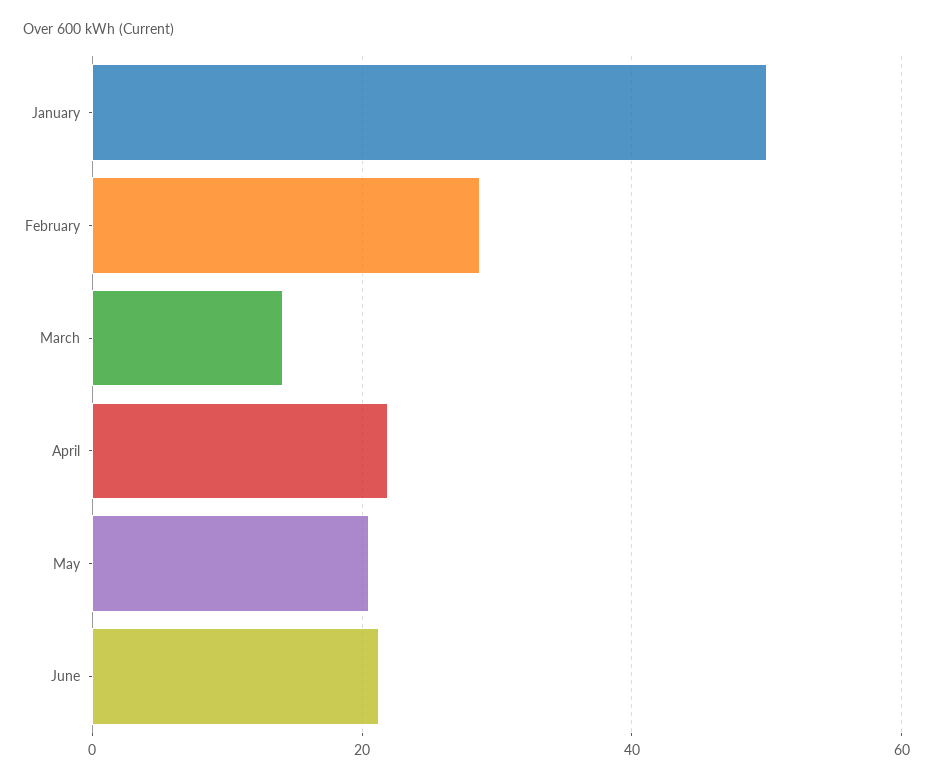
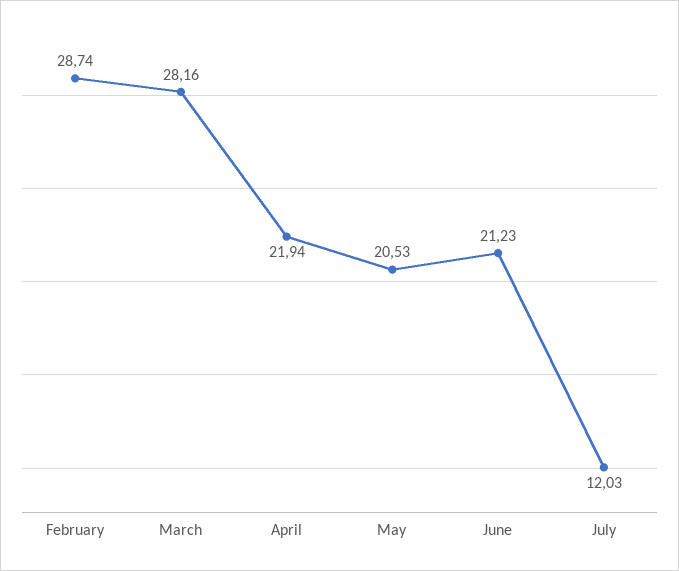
January: 50 -> none
March: 14 -> 28.16
July: none -> 12.03

